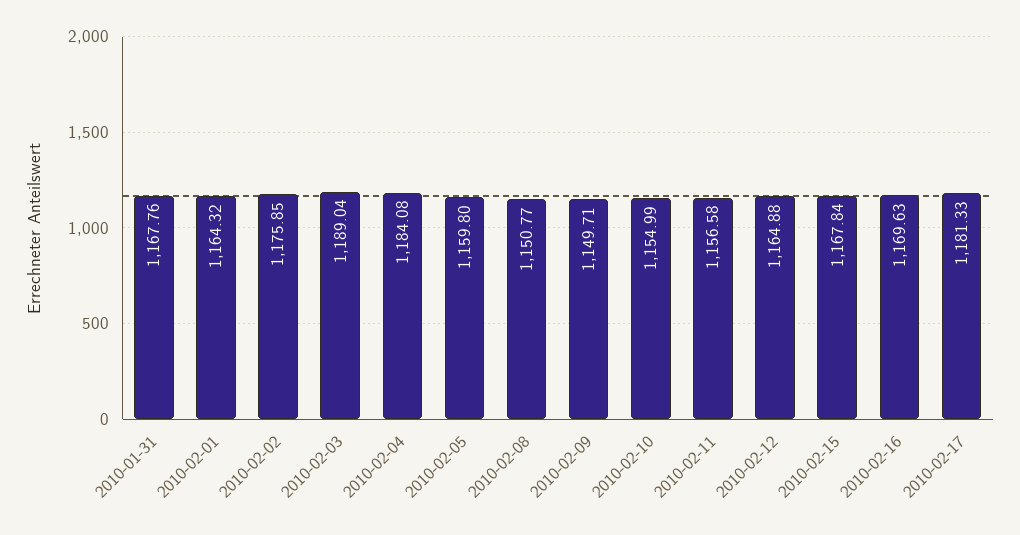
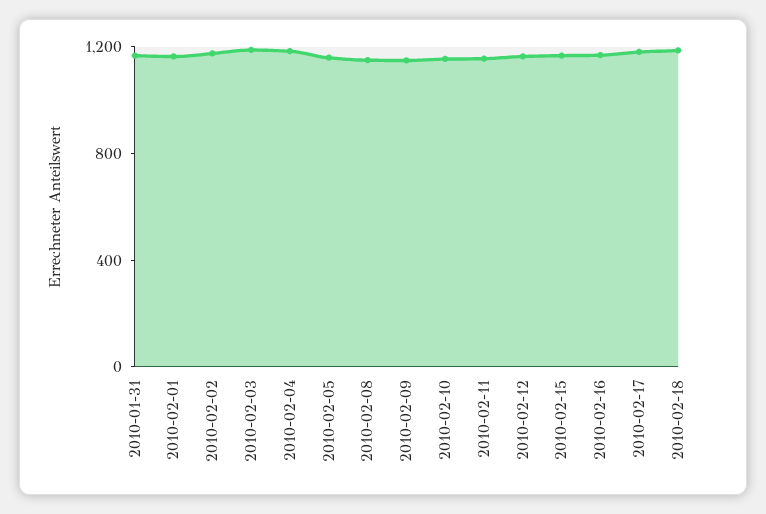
2010-02-18: none -> 1200

